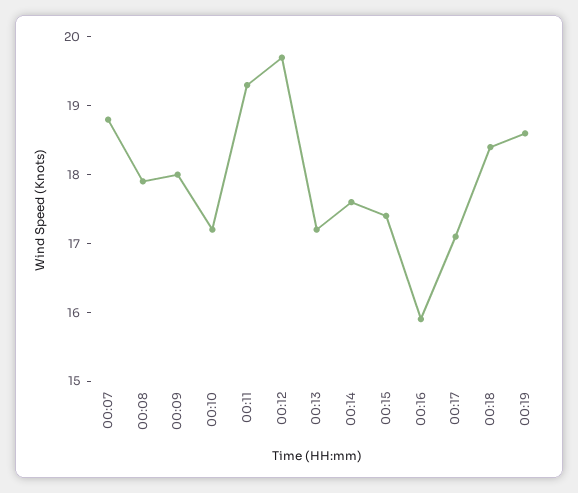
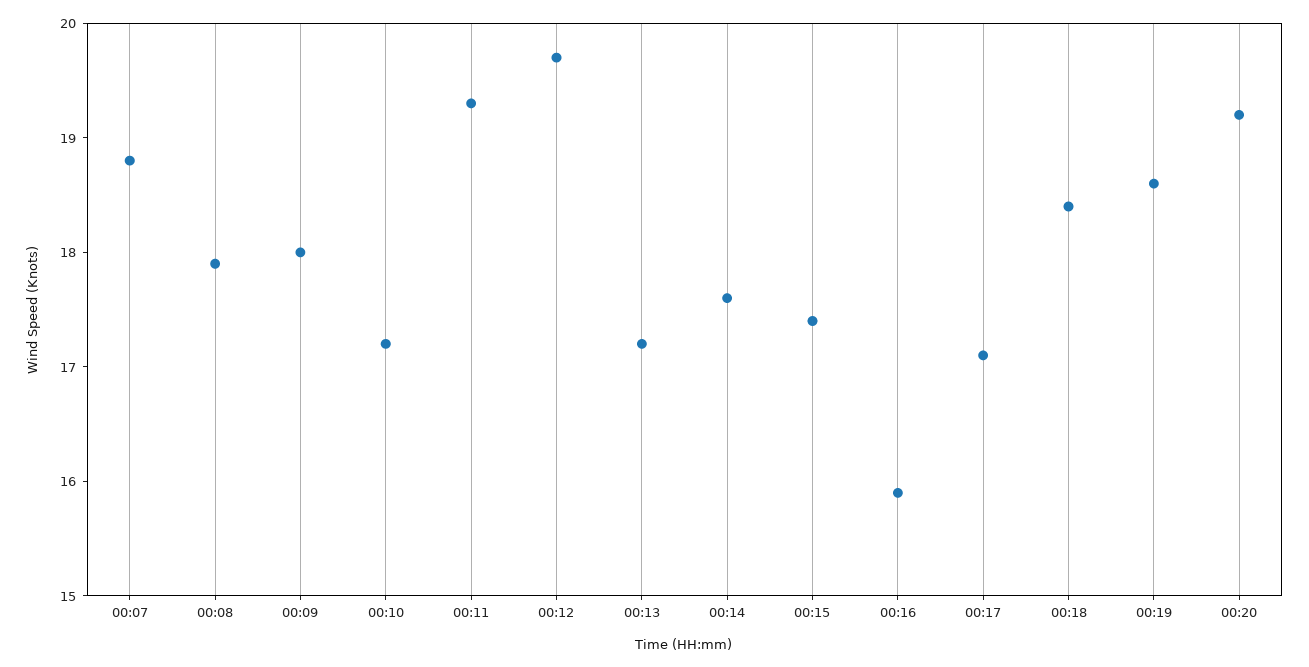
00:20: none -> 19.2

